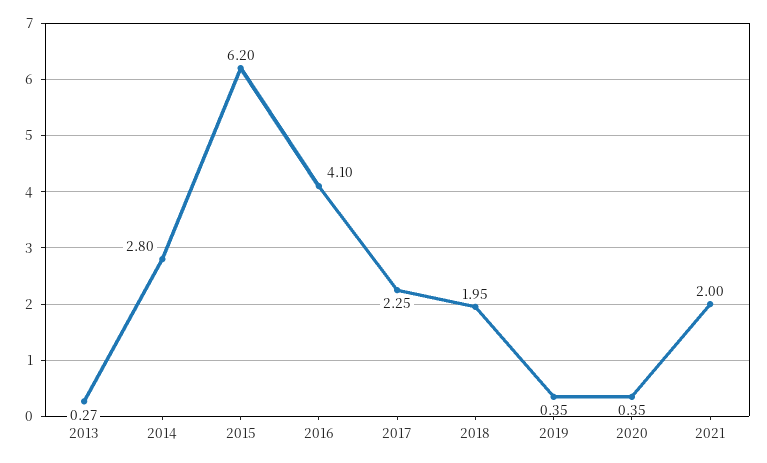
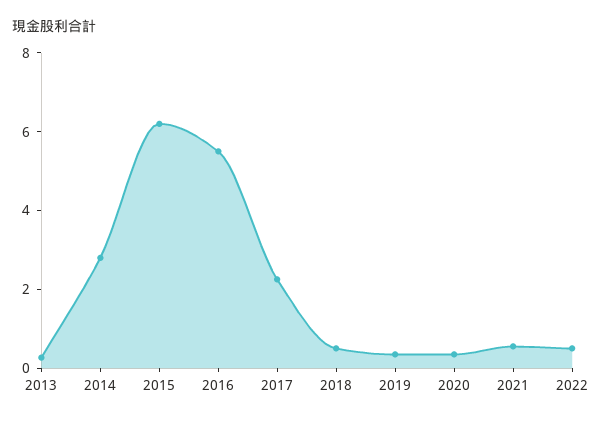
2016: 4.1 -> 5.5
2018: 1.95 -> 0.5
2021: 2 -> 0.5
2022: none -> 0.5

